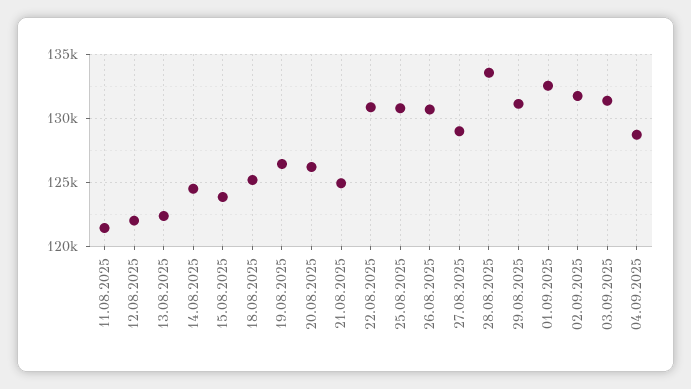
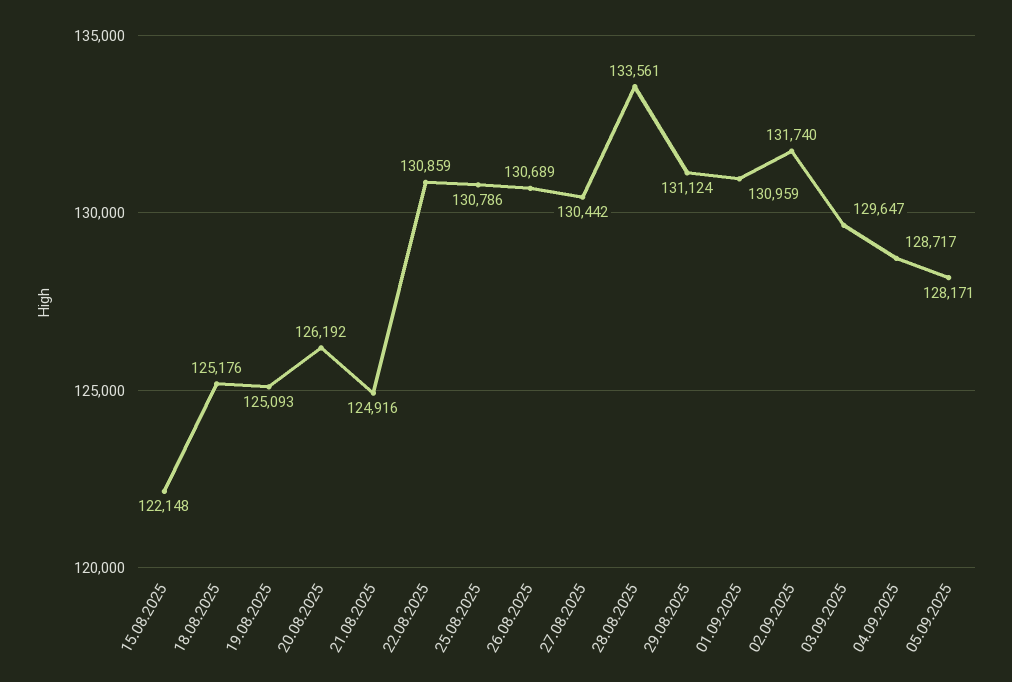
11.08.2025: 121500 -> none
12.08.2025: 122000 -> none
13.08.2025: 122500 -> none
14.08.2025: 124500 -> none
15.08.2025: 124000 -> 122148
19.08.2025: 126500 -> 125093
27.08.2025: 129000 -> 130442
01.09.2025: 132500 -> 130959
03.09.2025: 131500 -> 129647
05.09.2025: none -> 128171

